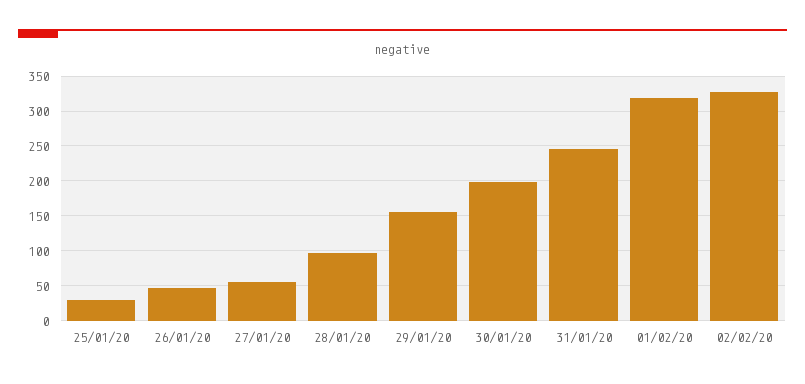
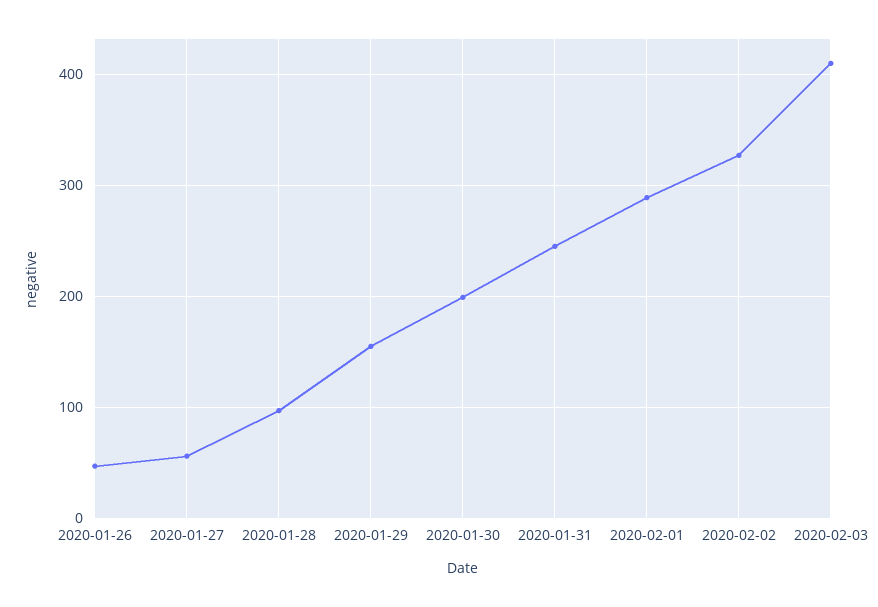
25/01/20: 30 -> none
01/02/20: 320 -> 290
2020-02-03: none -> 410

